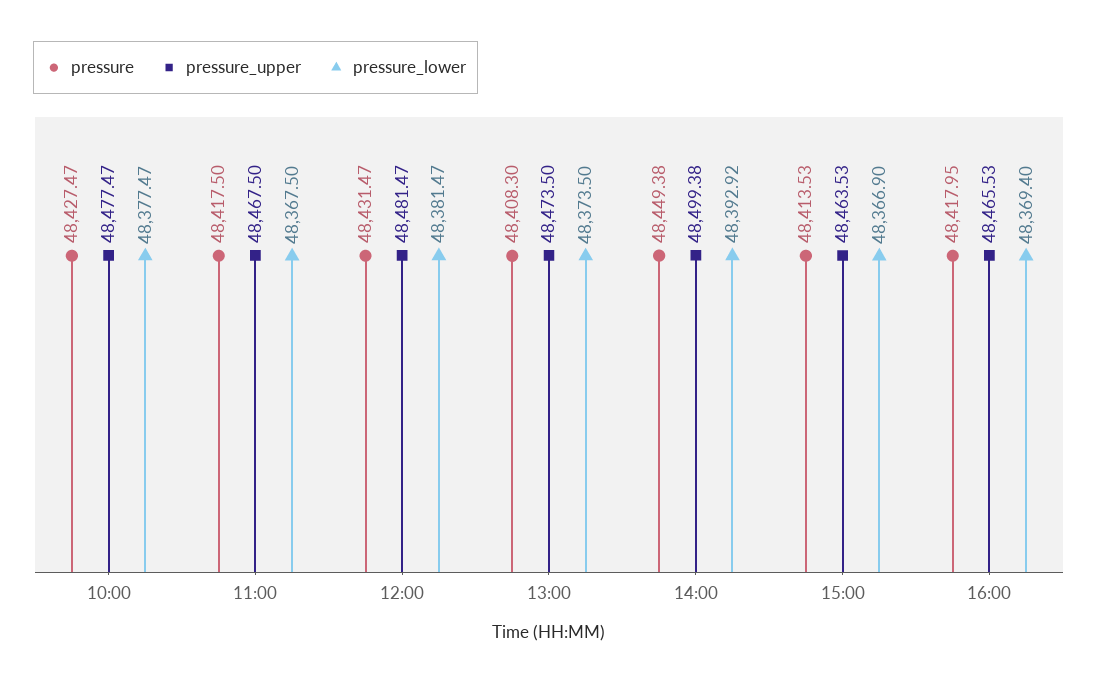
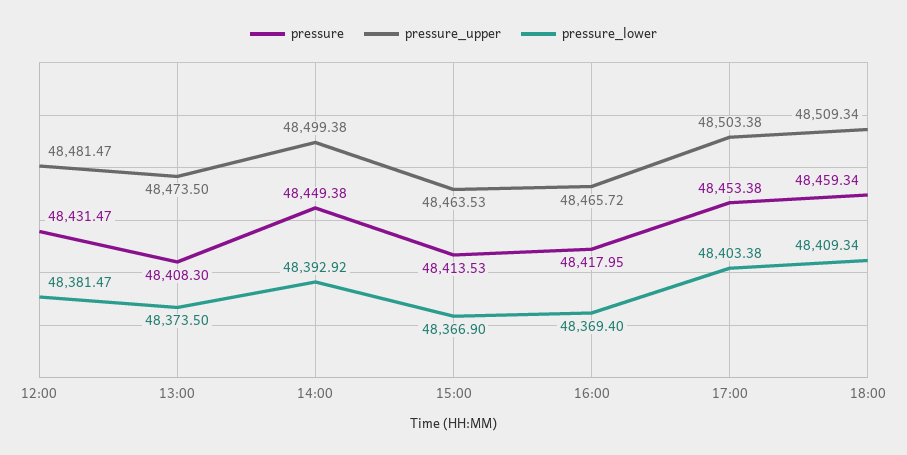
pressure, 10:00: 48427.47 -> none
pressure_upper, 10:00: 48477.47 -> none
pressure_lower, 10:00: 48377.47 -> none
pressure, 11:00: 48417.5 -> none
pressure_upper, 11:00: 48467.5 -> none
pressure_lower, 11:00: 48367.5 -> none
pressure_upper, 16:00: 48465.53 -> 48465.72
pressure, 17:00: none -> 48453.38
pressure_upper, 17:00: none -> 48503.38
pressure_lower, 17:00: none -> 48403.38
pressure, 18:00: none -> 48459.34
pressure_upper, 18:00: none -> 48509.34
pressure_lower, 18:00: none -> 48409.34

